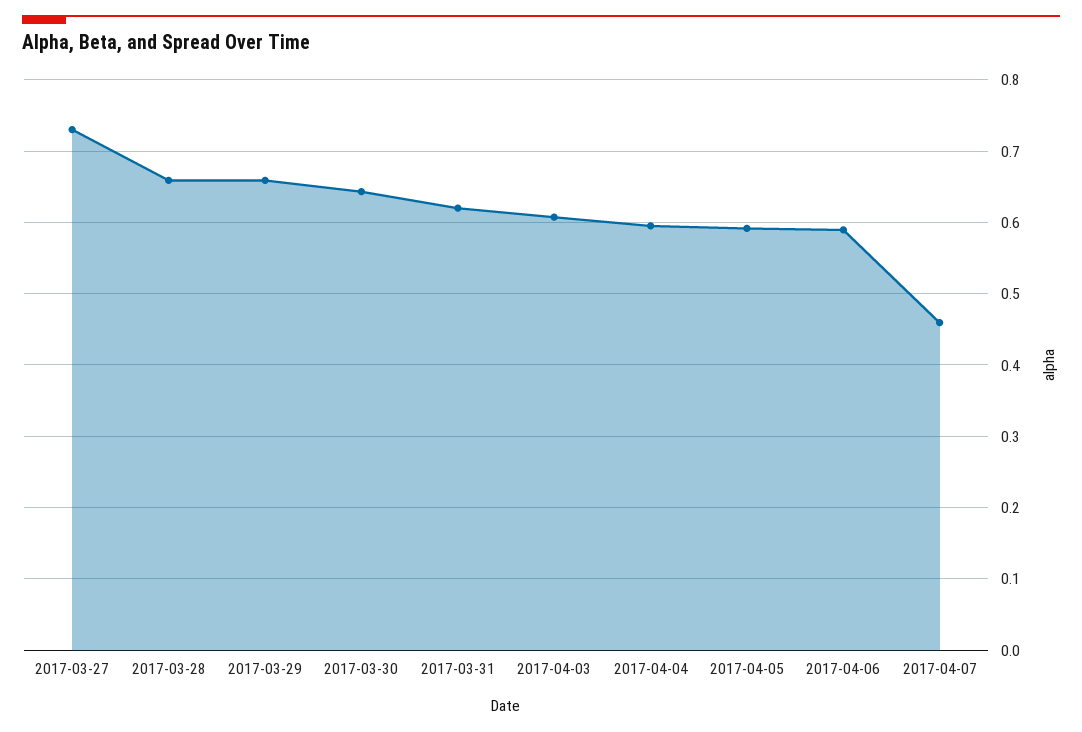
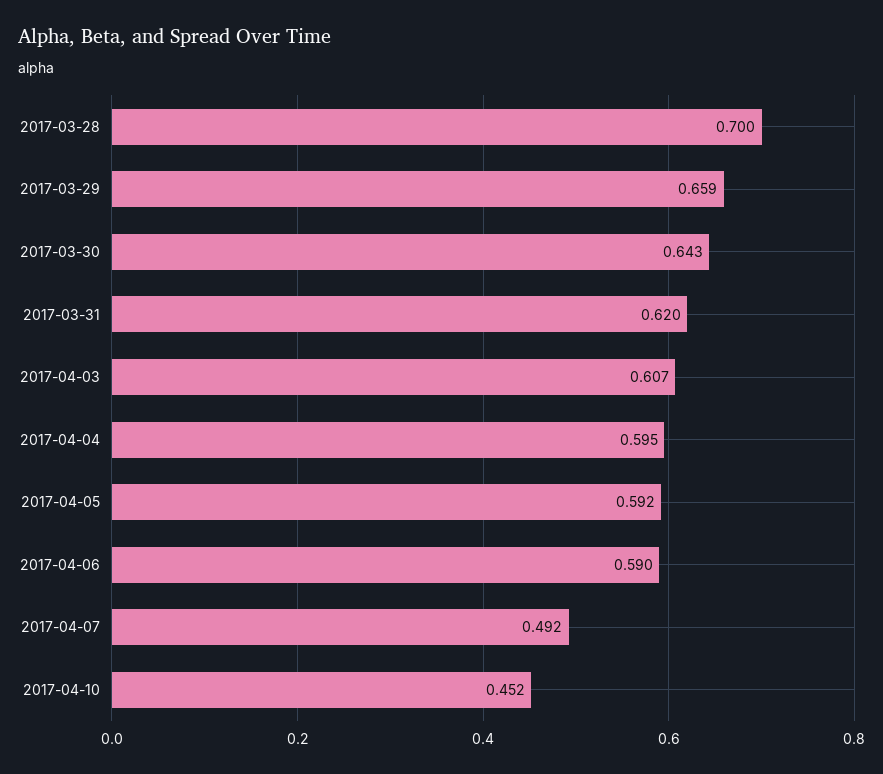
2017-03-27: 0.73 -> none
2017-03-28: 0.66 -> 0.7
2017-04-07: 0.46 -> 0.492
2017-04-10: none -> 0.452

